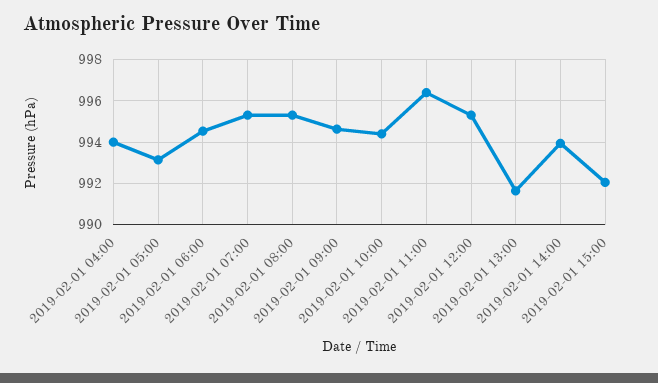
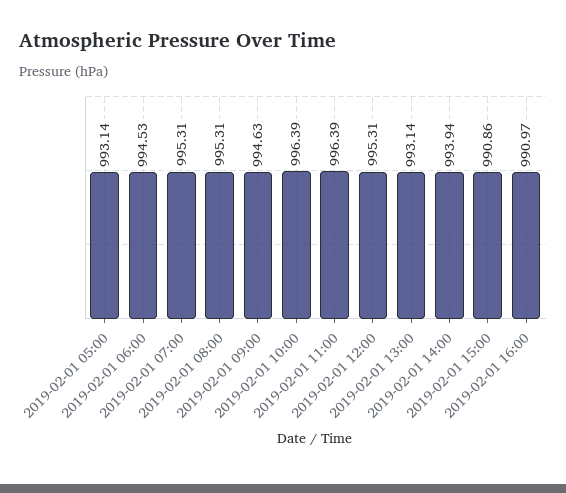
2019-02-01 04:00: 994 -> none
2019-02-01 10:00: 994.5 -> 996.39
2019-02-01 13:00: 991.5 -> 993.14
2019-02-01 15:00: 992 -> 990.86
2019-02-01 16:00: none -> 990.97

